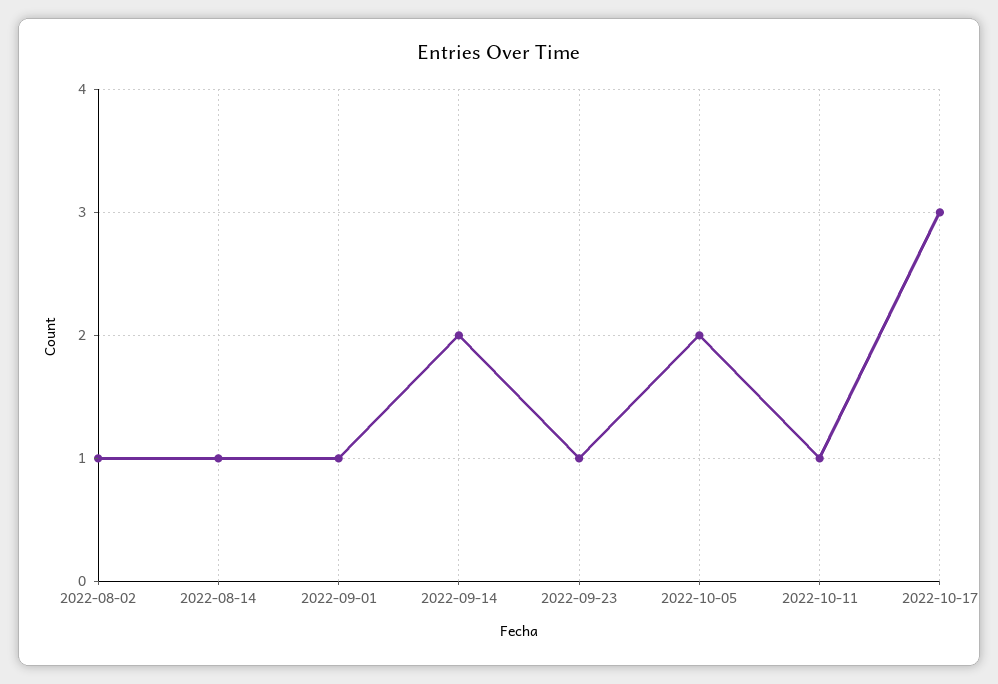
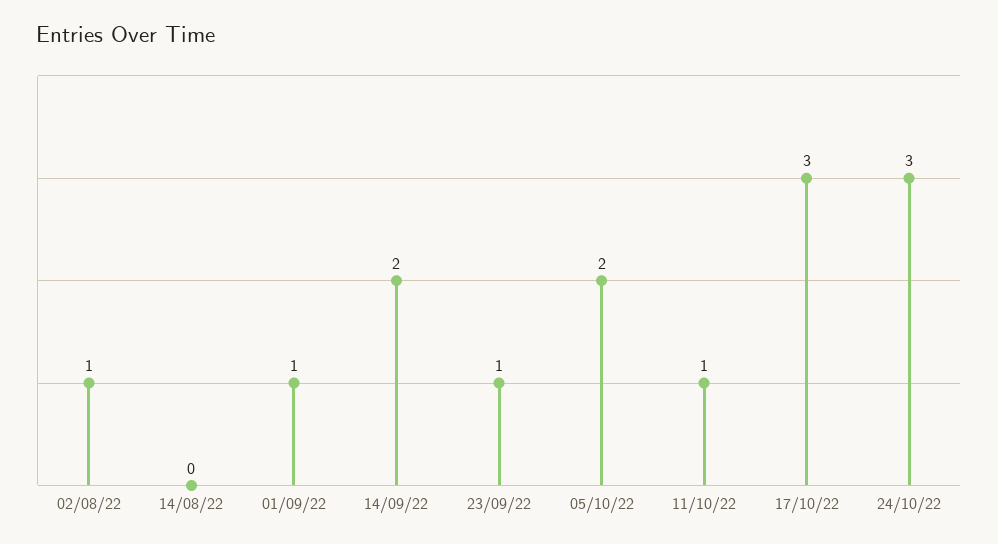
2022-08-14: 1 -> 0
24/10/22: none -> 3

